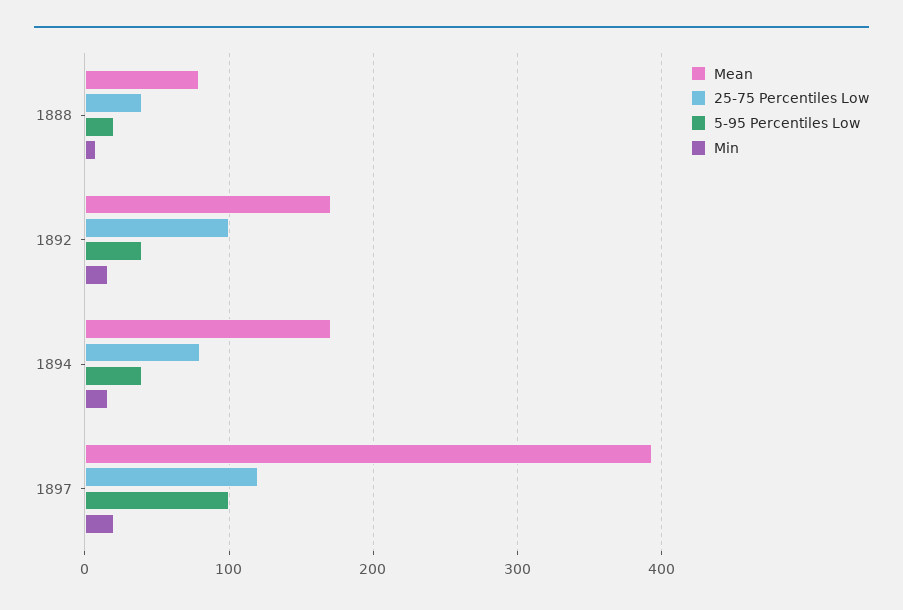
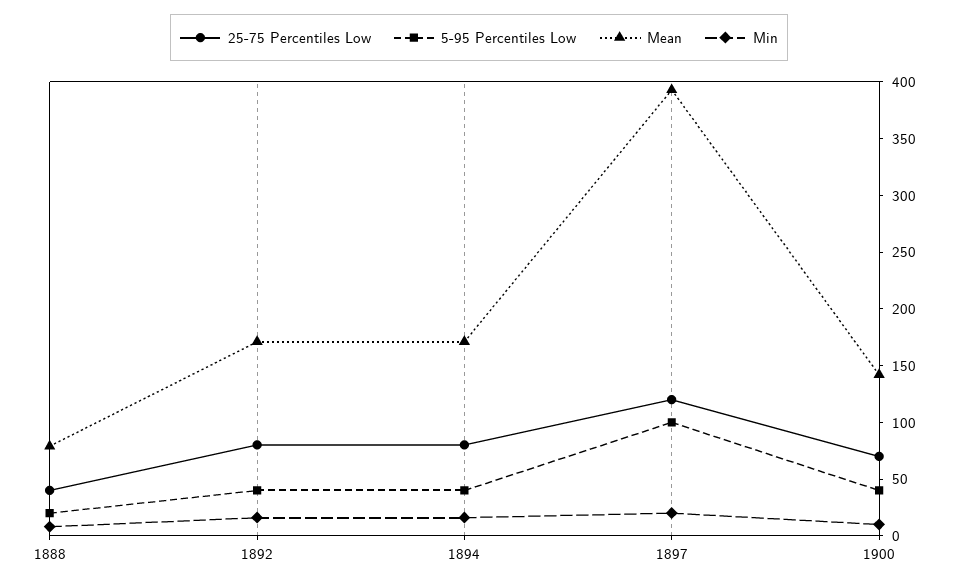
25-75 Percentiles Low, 1892: 100 -> 80
25-75 Percentiles Low, 1900: none -> 70
5-95 Percentiles Low, 1900: none -> 40
Mean, 1900: none -> 140
Min, 1900: none -> 10

